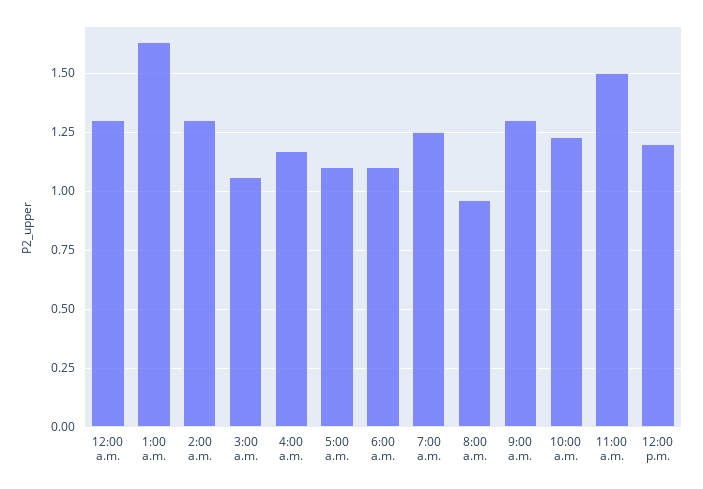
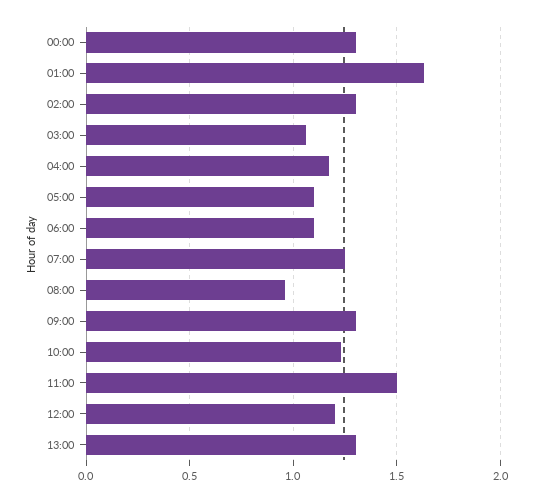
13:00: none -> 1.3

